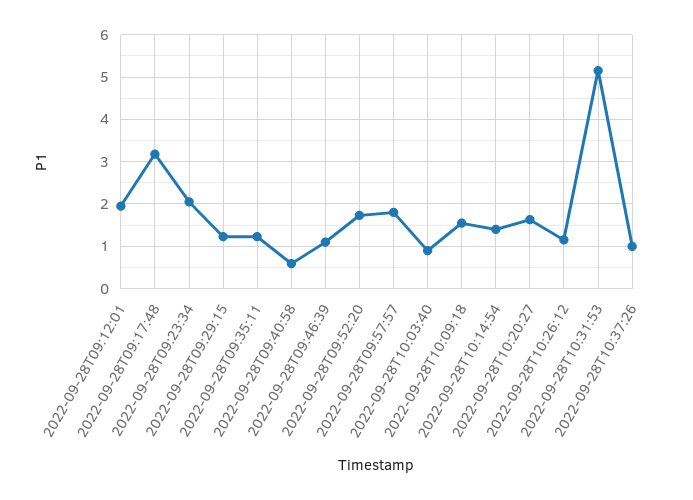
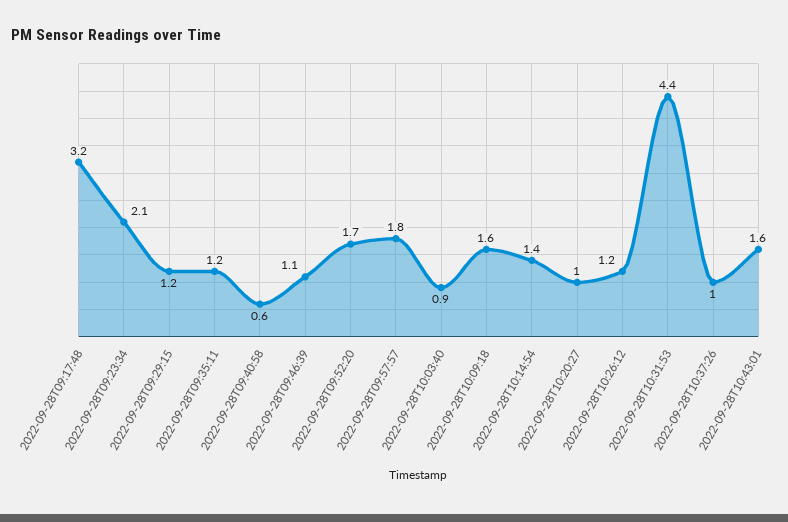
2022-09-28T09:12:01: 2 -> none
2022-09-28T10:20:27: 1.6 -> 1
2022-09-28T10:31:53: 5.2 -> 4.4
2022-09-28T10:43:01: none -> 1.6

